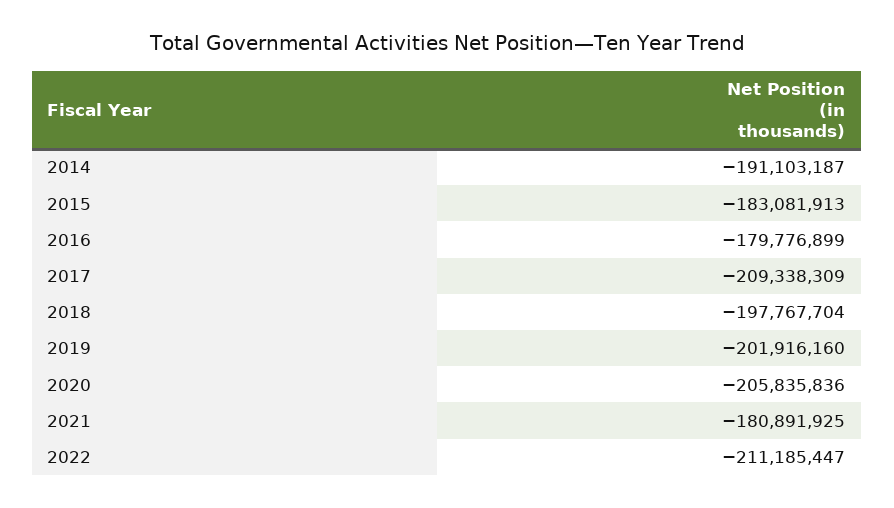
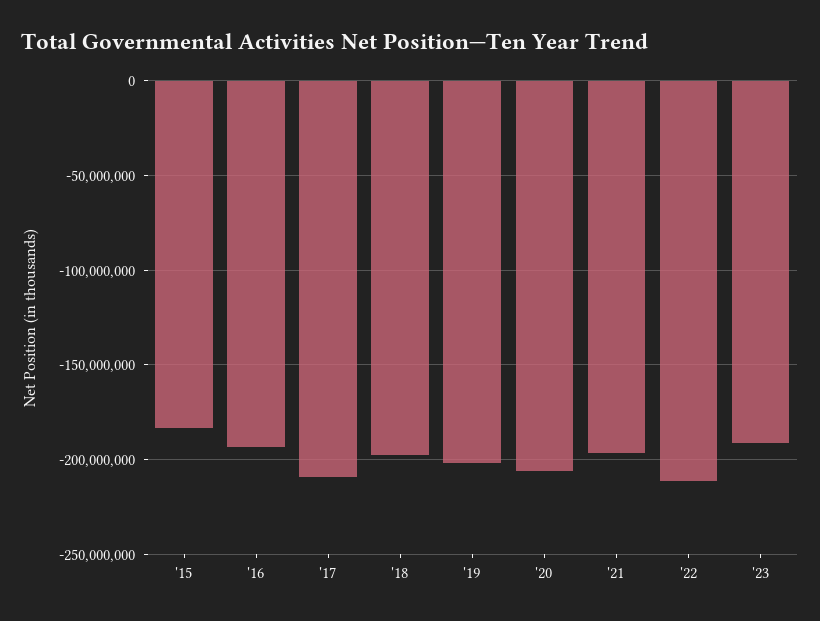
2014: -191103187 -> none
2016: -179776899 -> -195000000
2021: -180891925 -> -195000000
'23: none -> -190000000

